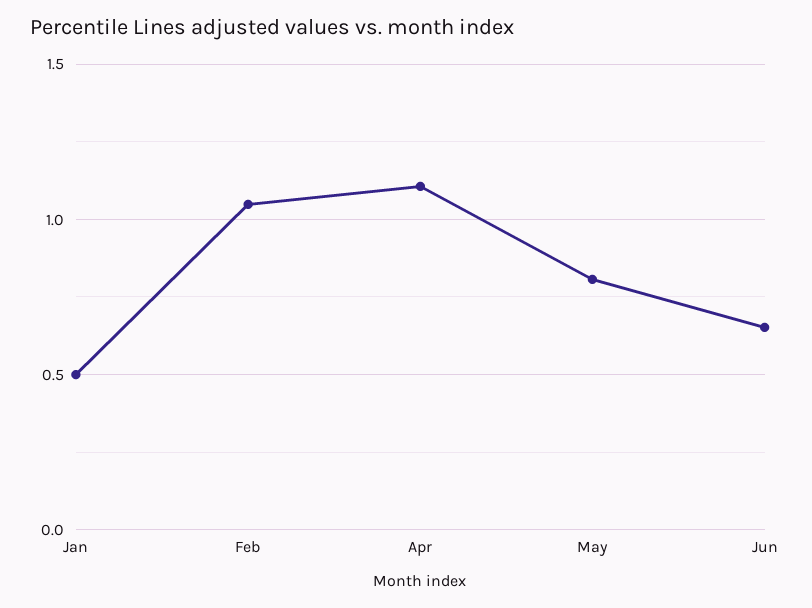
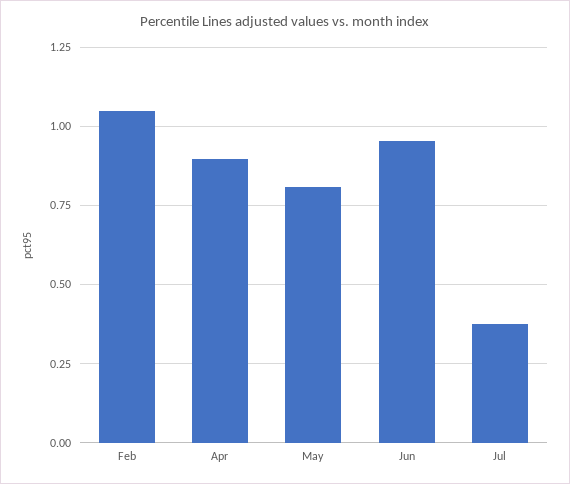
Jan: 0.5 -> none
Apr: 1.1 -> 0.9
Jun: 0.65 -> 0.95
Jul: none -> 0.375

